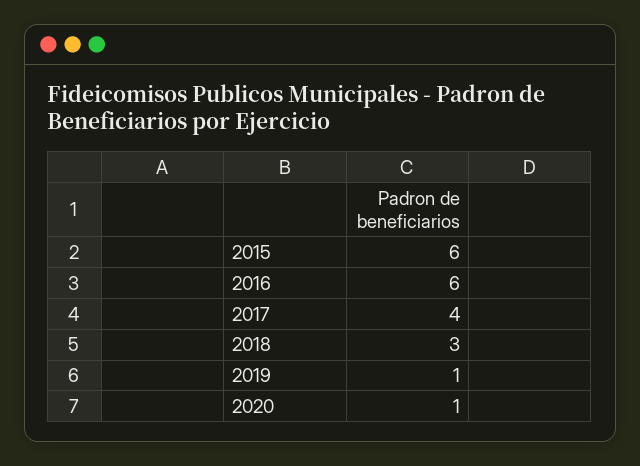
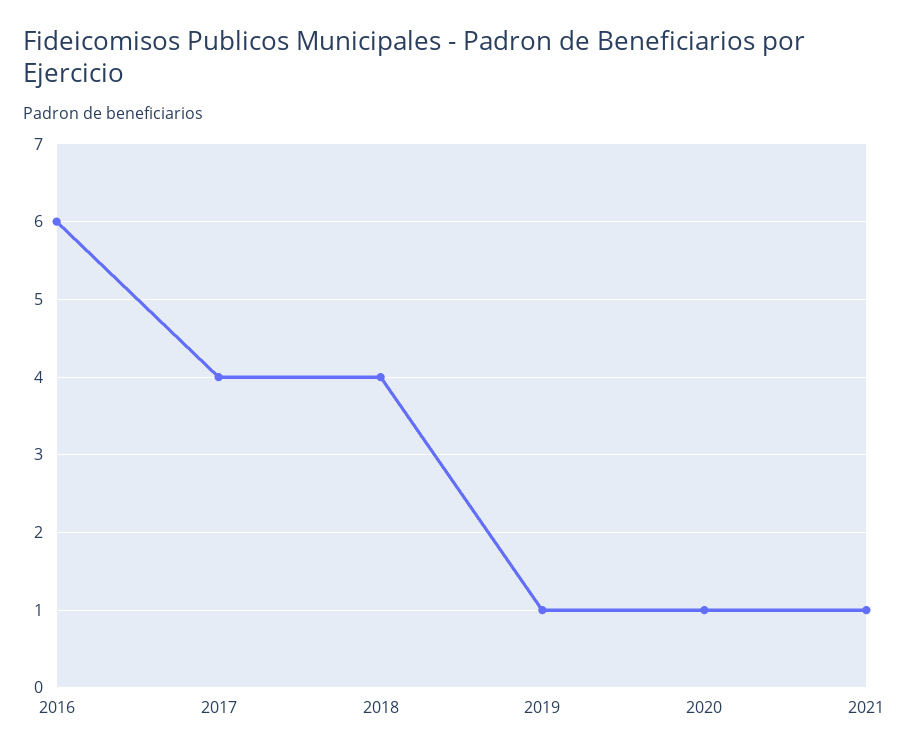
2015: 6 -> none
2018: 3 -> 4
2021: none -> 1

